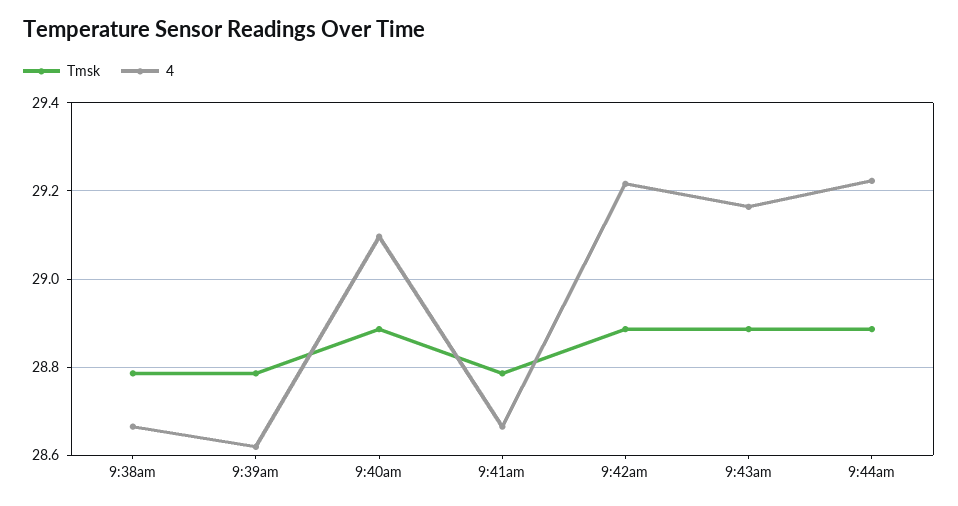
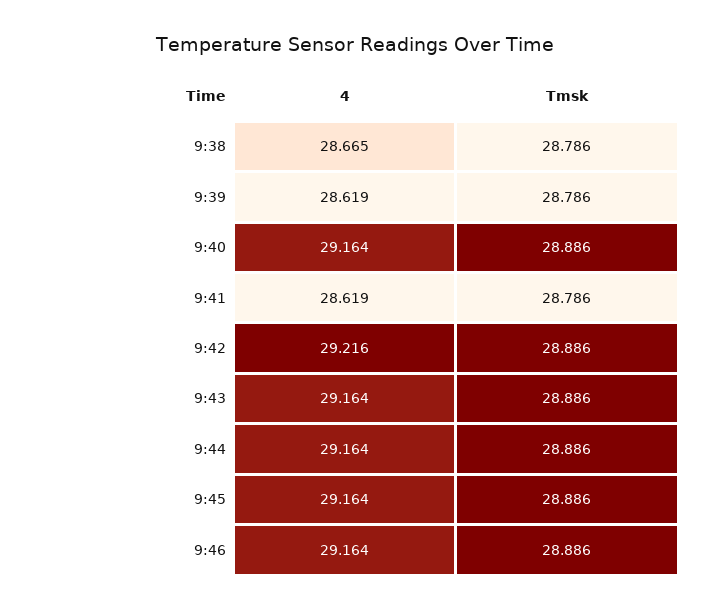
4, 9:40am: 29.1 -> 29.164
4, 9:41am: 28.66 -> 28.619
4, 9:44am: 29.22 -> 29.164
4, 9:45: none -> 29.164
Tmsk, 9:45: none -> 28.886
4, 9:46: none -> 29.164
Tmsk, 9:46: none -> 28.886

